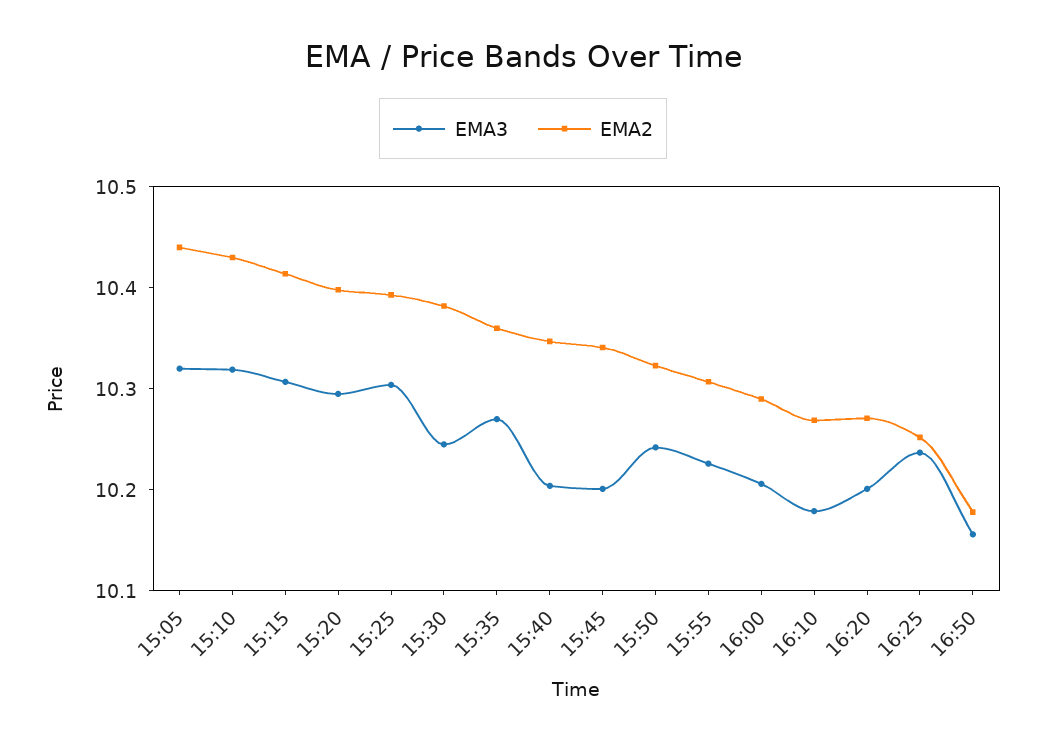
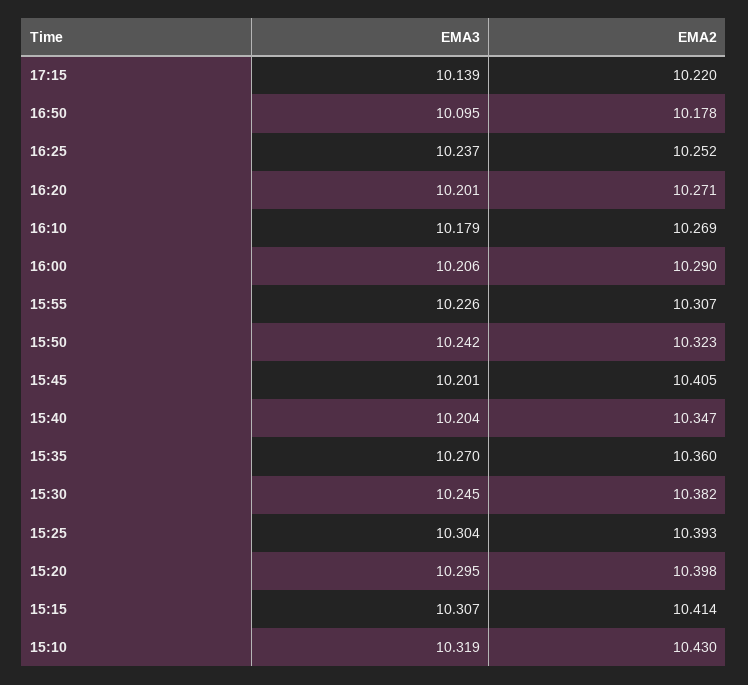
EMA3, 15:05: 10.32 -> none
EMA2, 15:05: 10.44 -> none
EMA2, 15:45: 10.34 -> 10.405
EMA3, 16:50: 10.16 -> 10.095
EMA3, 17:15: none -> 10.139
EMA2, 17:15: none -> 10.22

